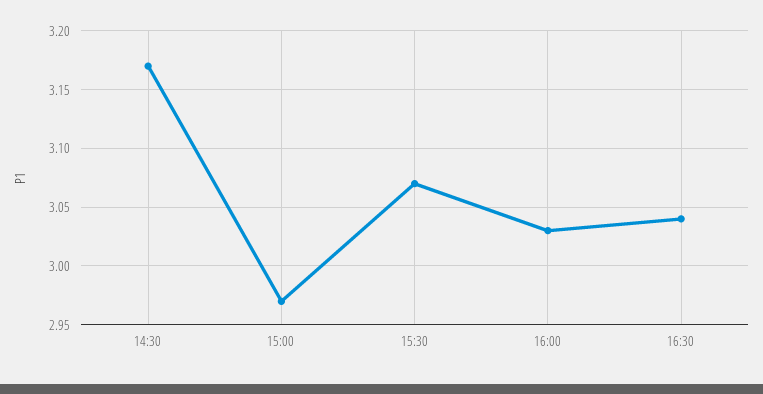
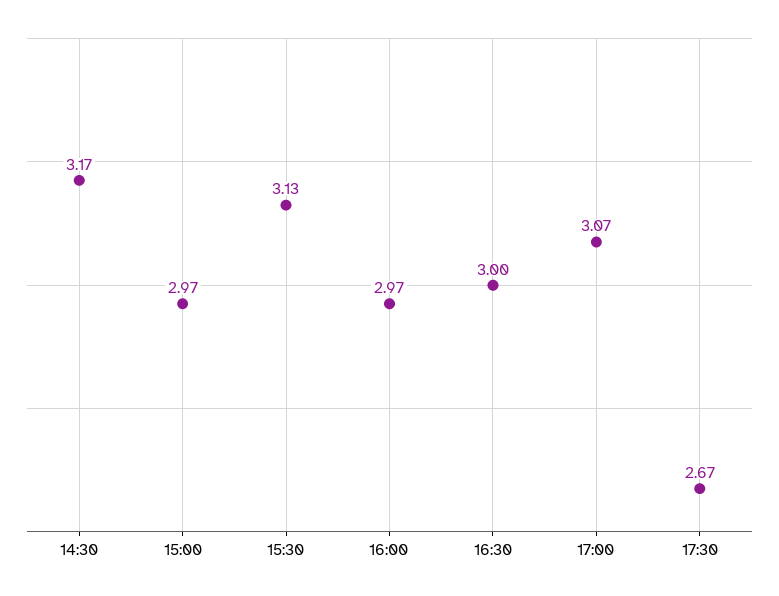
15:30: 3.07 -> 3.13
16:00: 3.03 -> 2.97
16:30: 3.04 -> 3
17:00: none -> 3.07
17:30: none -> 2.67

